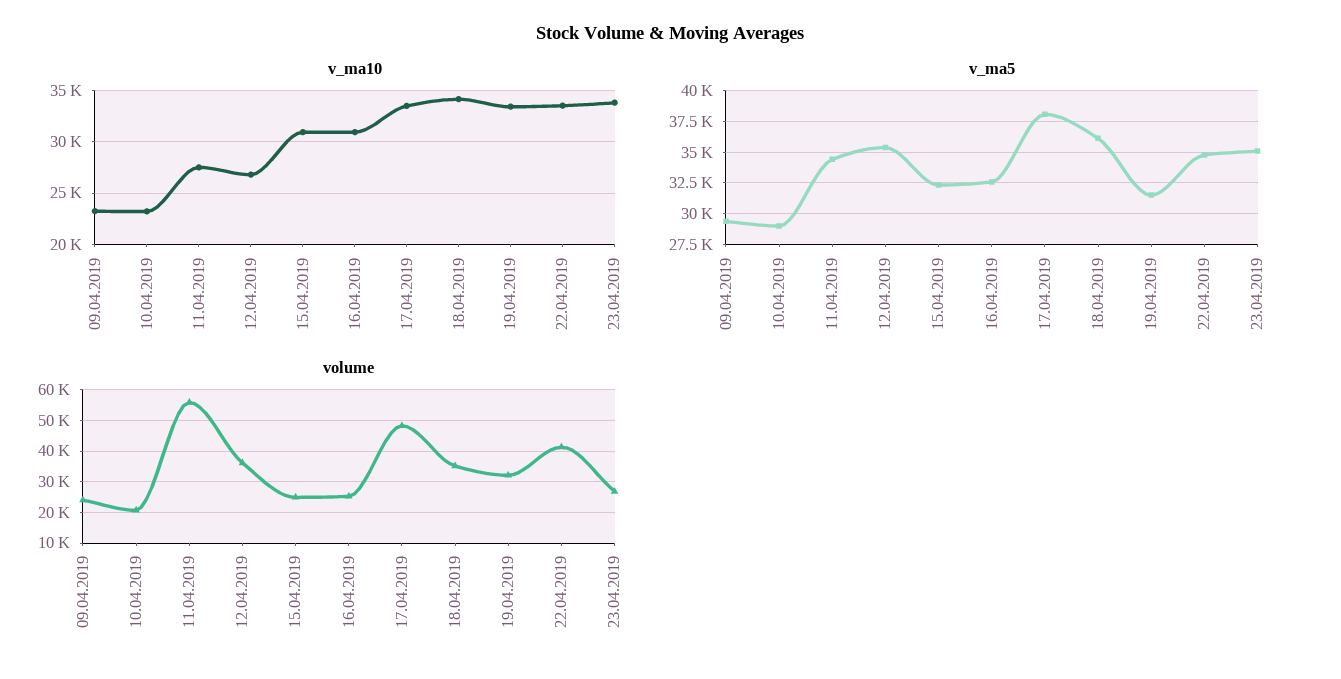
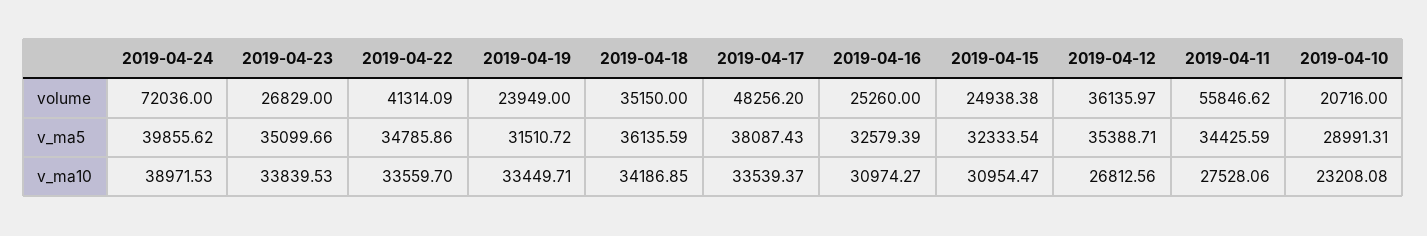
v_ma10, 09.04.2019: 23000 -> none
v_ma5, 09.04.2019: 29500 -> none
volume, 09.04.2019: 24000 -> none
volume, 19.04.2019: 32000 -> 23949
volume, 2019-04-24: none -> 72036
v_ma5, 2019-04-24: none -> 39855.62
v_ma10, 2019-04-24: none -> 38971.53

